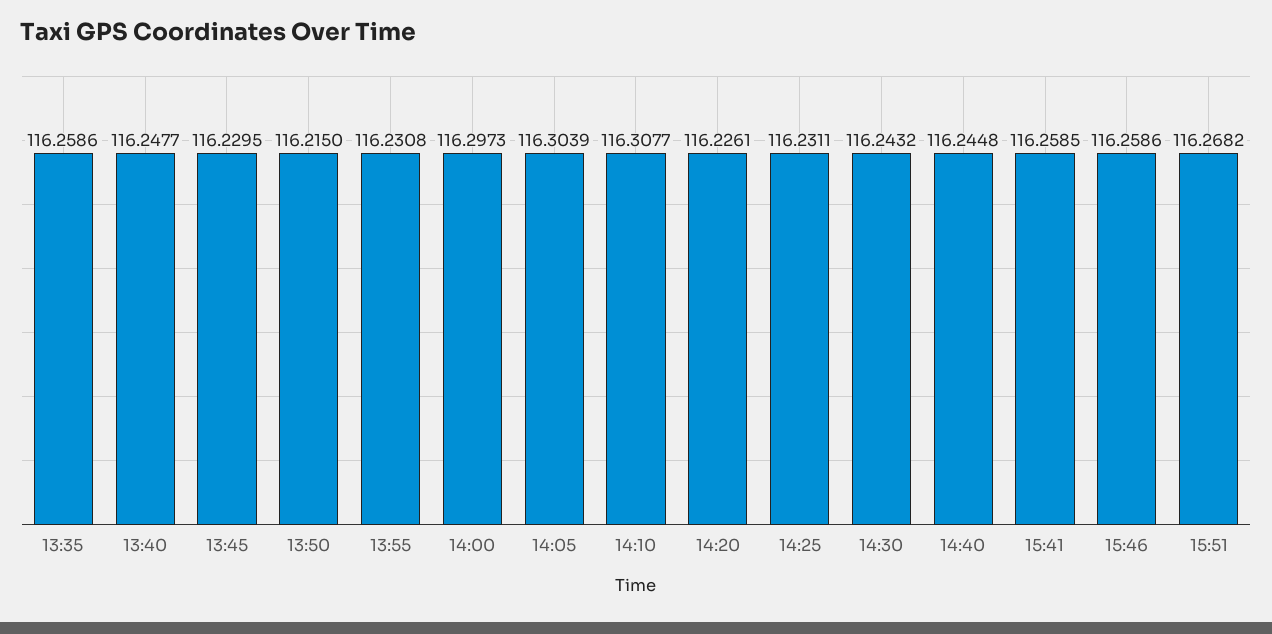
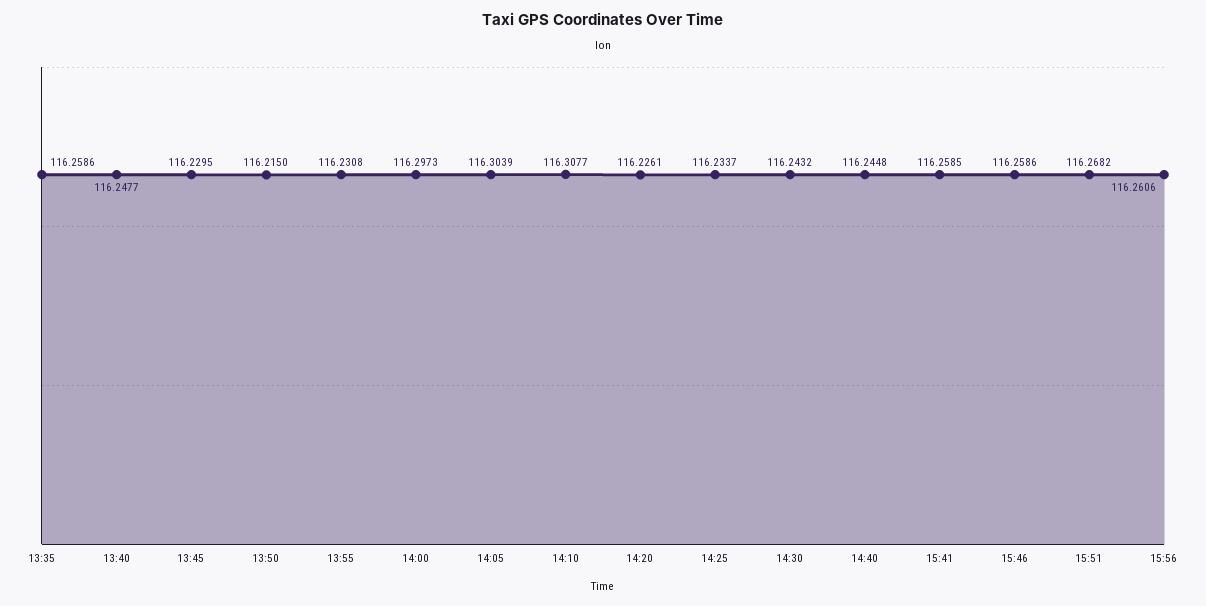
14:25: 116.2311 -> 116.2337
15:56: none -> 116.2606

